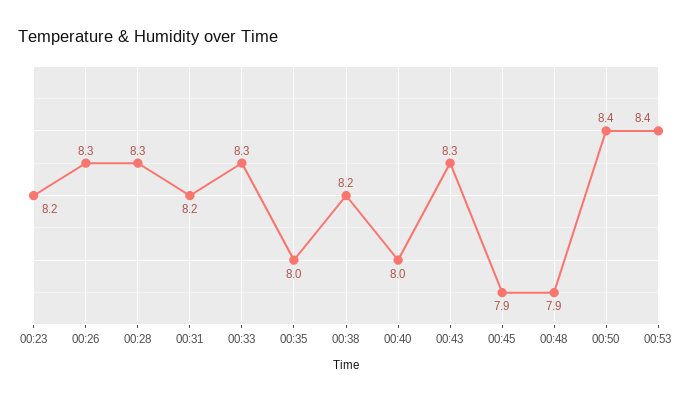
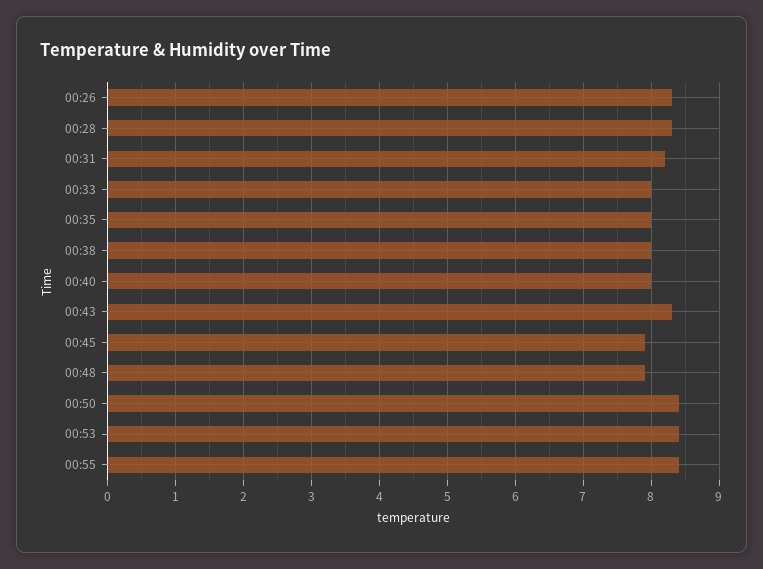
00:23: 8.2 -> none
00:33: 8.3 -> 8
00:38: 8.2 -> 8
00:55: none -> 8.4

